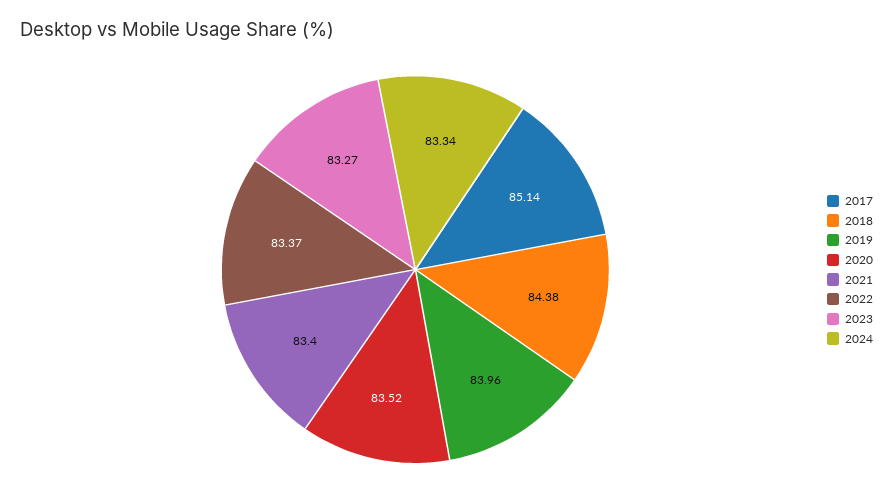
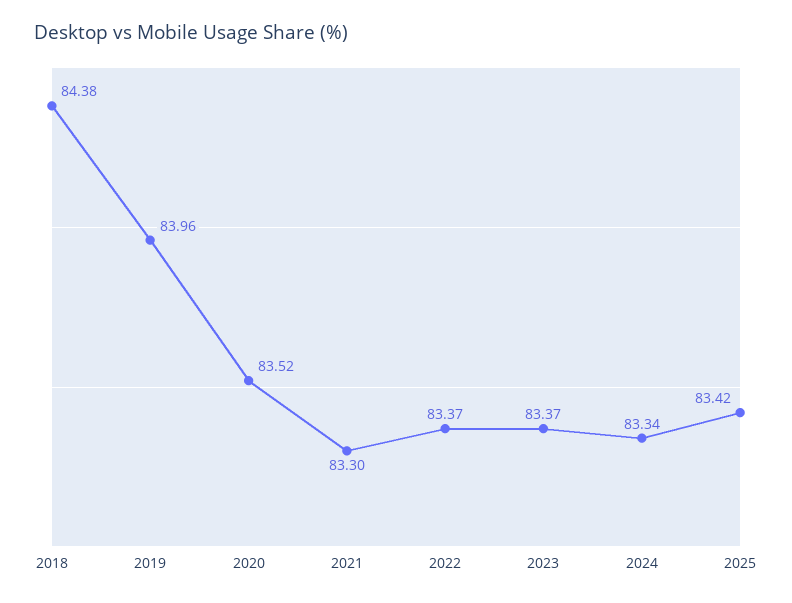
2017: 85.14 -> none
2021: 83.4 -> 83.3
2023: 83.27 -> 83.37
2025: none -> 83.42

